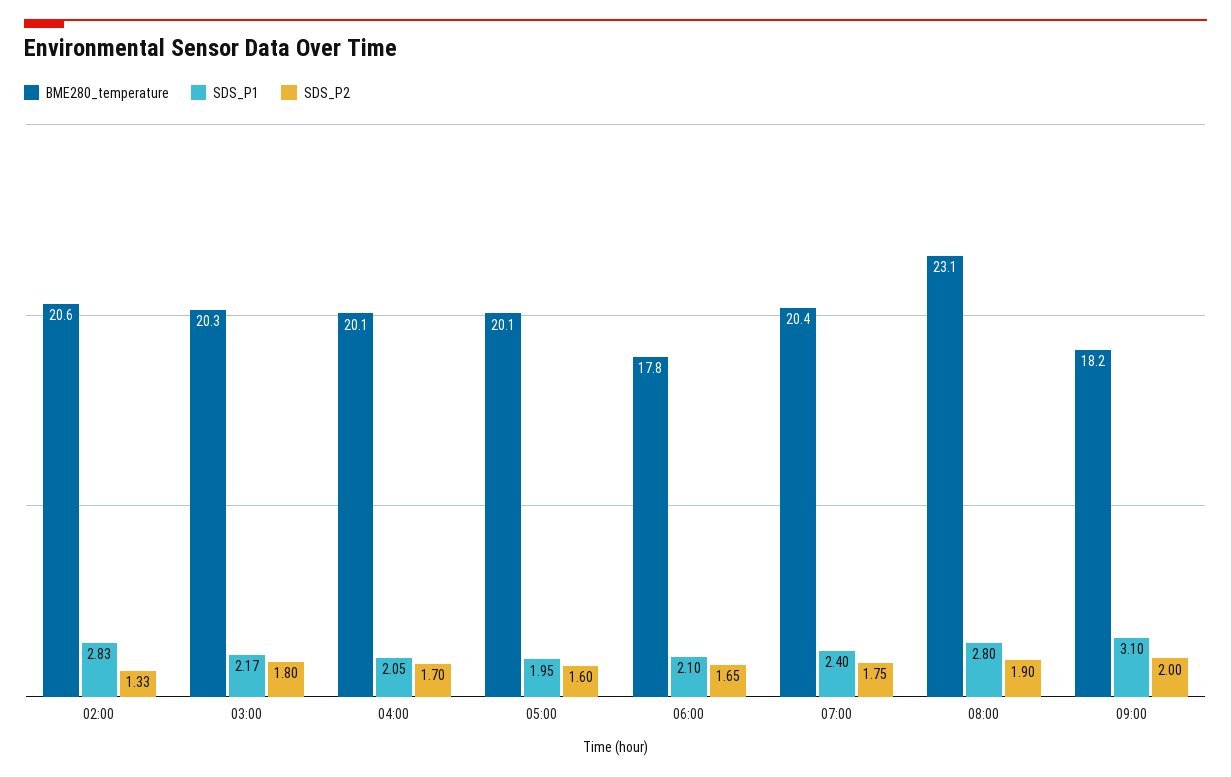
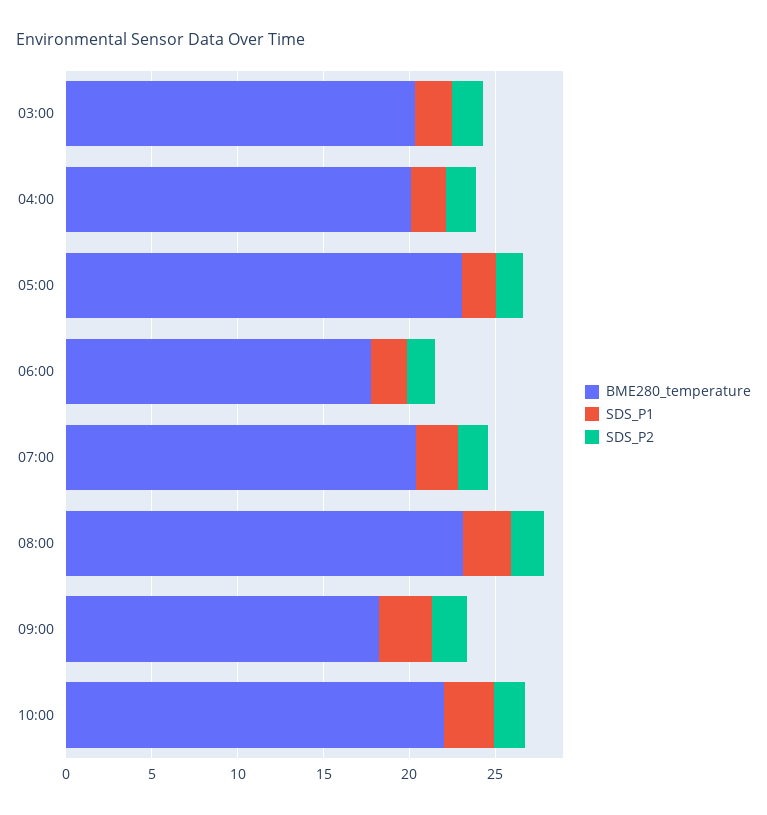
BME280_temperature, 02:00: 20.6 -> none
SDS_P1, 02:00: 2.83 -> none
SDS_P2, 02:00: 1.33 -> none
BME280_temperature, 05:00: 20.1 -> 23
BME280_temperature, 10:00: none -> 22
SDS_P1, 10:00: none -> 3
SDS_P2, 10:00: none -> 2

